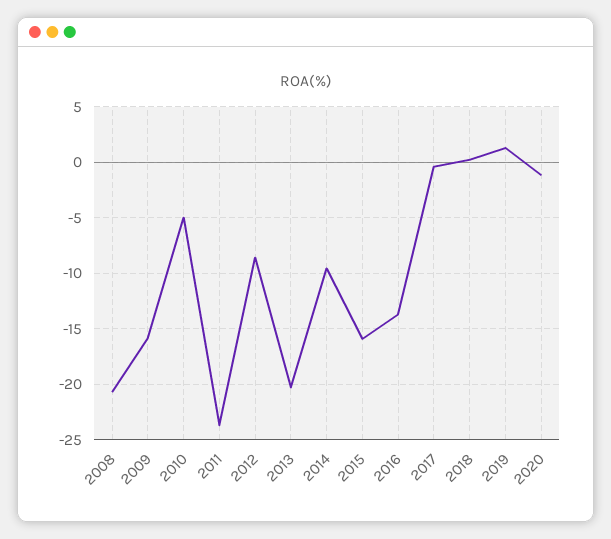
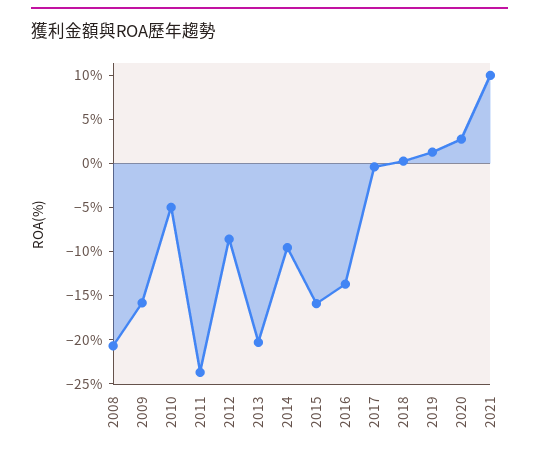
2020: -1 -> 3
2021: none -> 10

